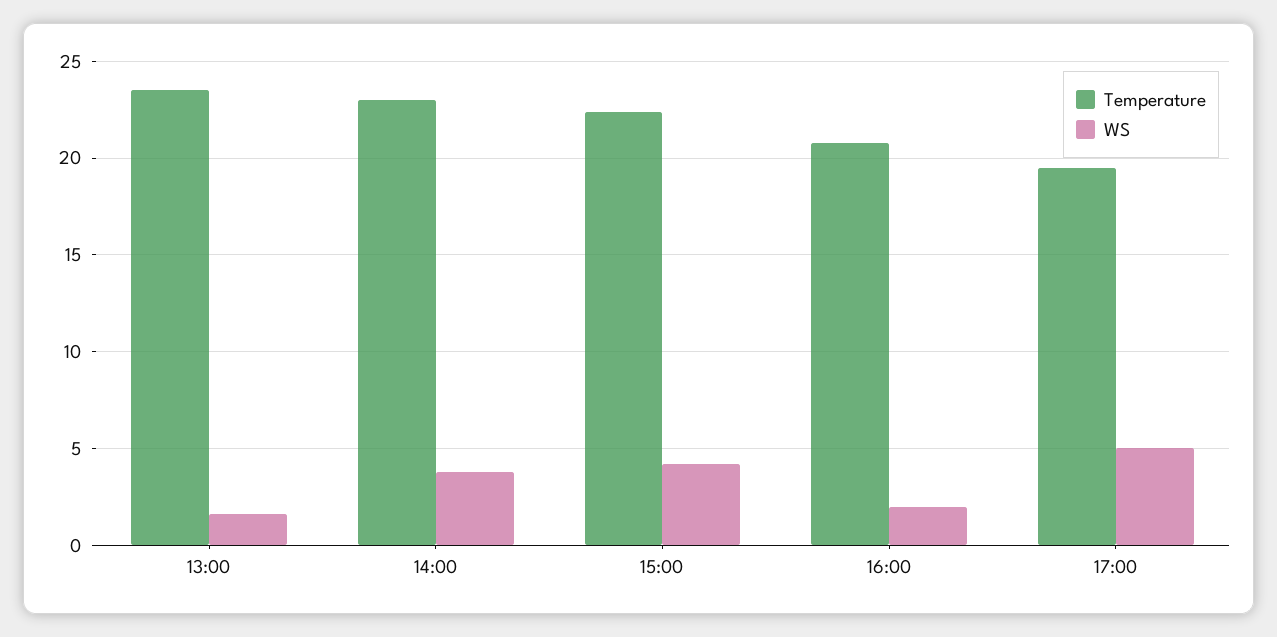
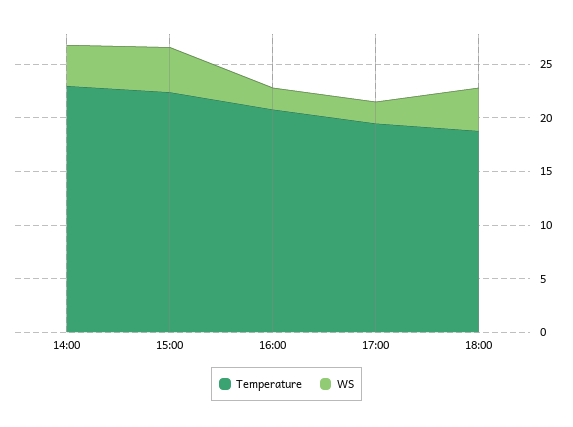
Temperature, 13:00: 23.5 -> none
WS, 13:00: 1.5 -> none
WS, 17:00: 5 -> 2
Temperature, 18:00: none -> 19
WS, 18:00: none -> 4

